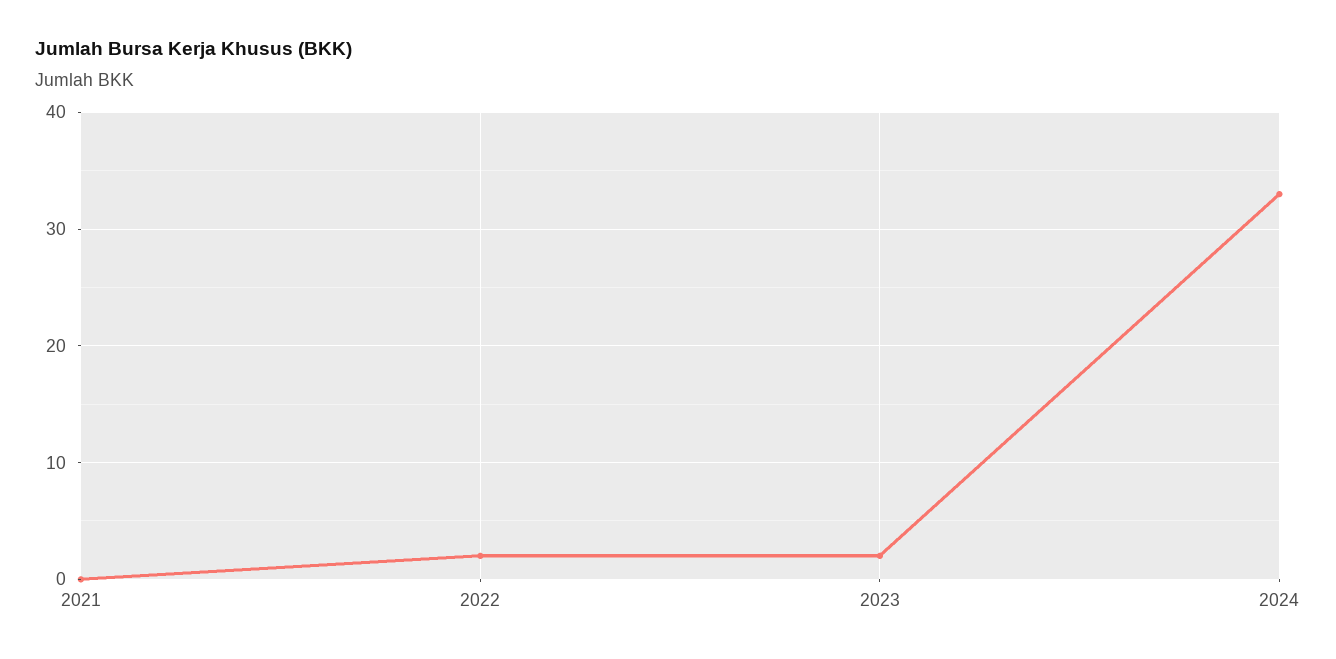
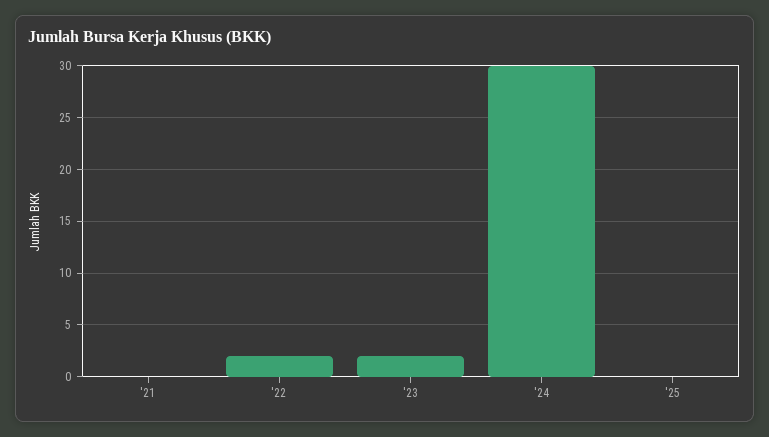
2024: 33 -> 30
'25: none -> 0

